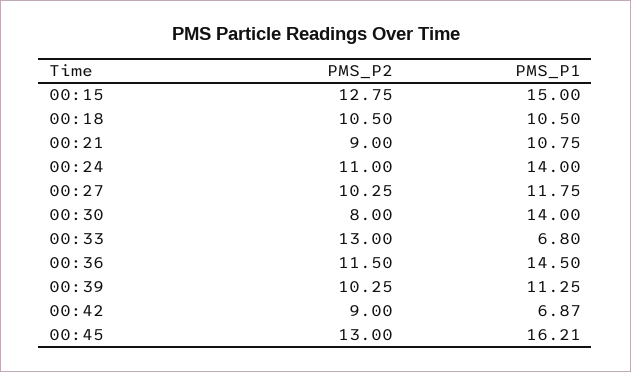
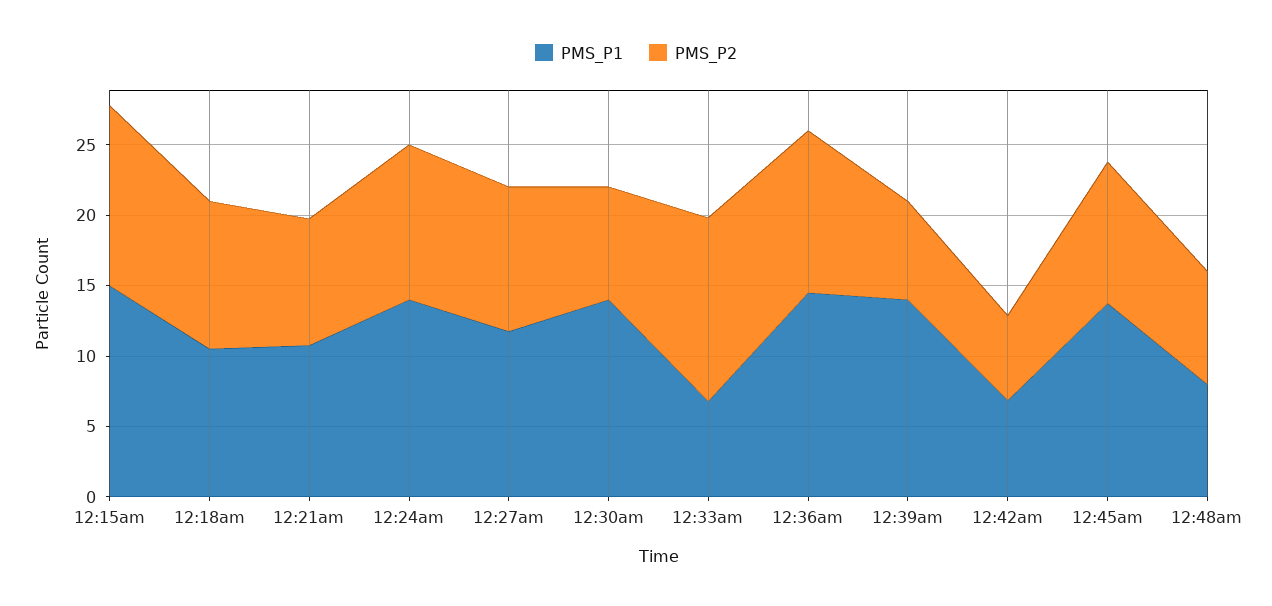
PMS_P2, 00:39: 10.25 -> 7
PMS_P1, 00:39: 11.25 -> 14
PMS_P2, 00:42: 9 -> 6
PMS_P2, 00:45: 13 -> 10
PMS_P1, 00:45: 16.21 -> 14
PMS_P1, 12:48am: none -> 8
PMS_P2, 12:48am: none -> 8

